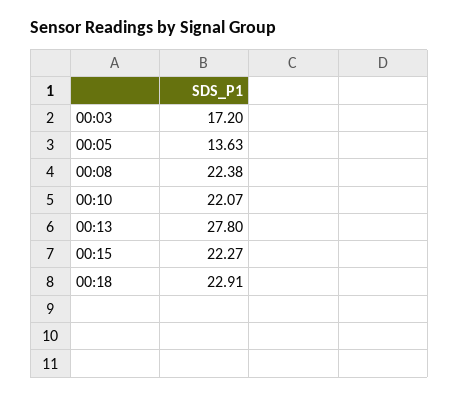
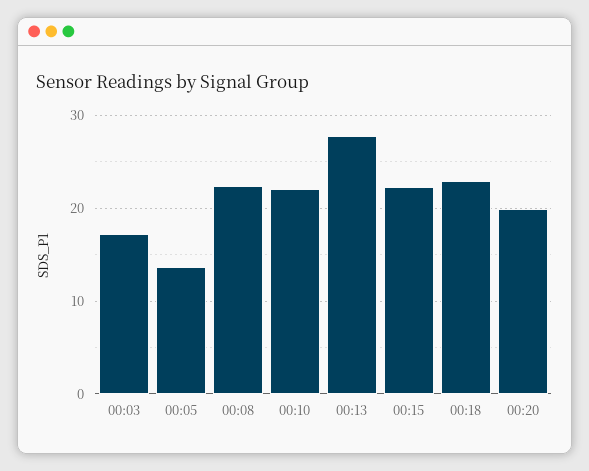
00:20: none -> 20

